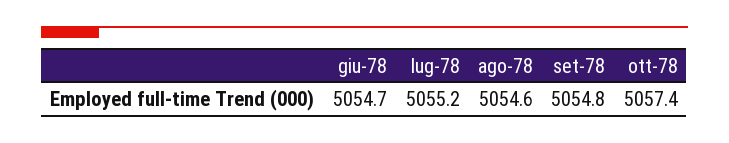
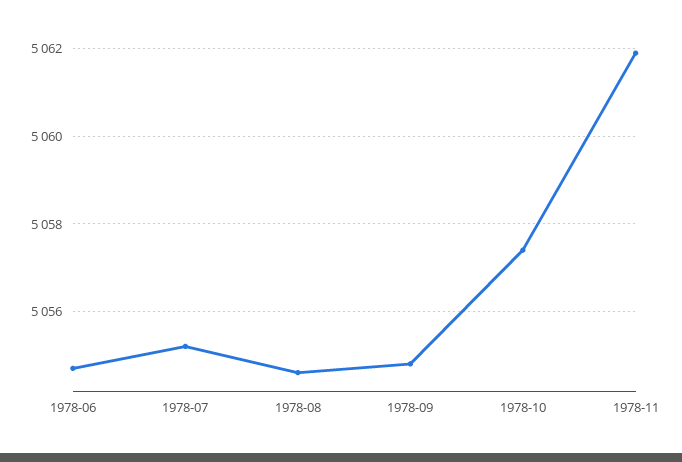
1978-11: none -> 5062

